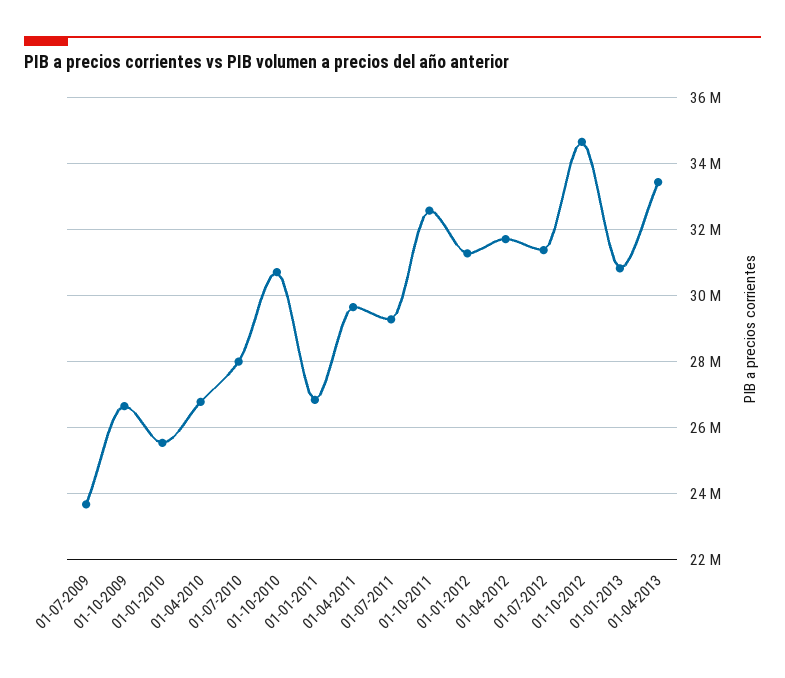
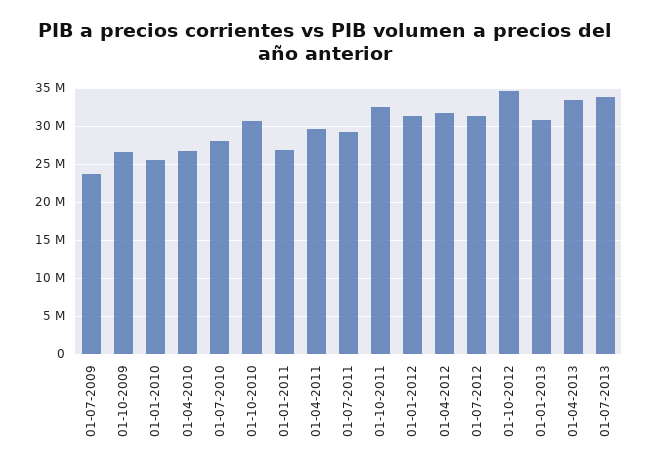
01-07-2013: none -> 34000000

